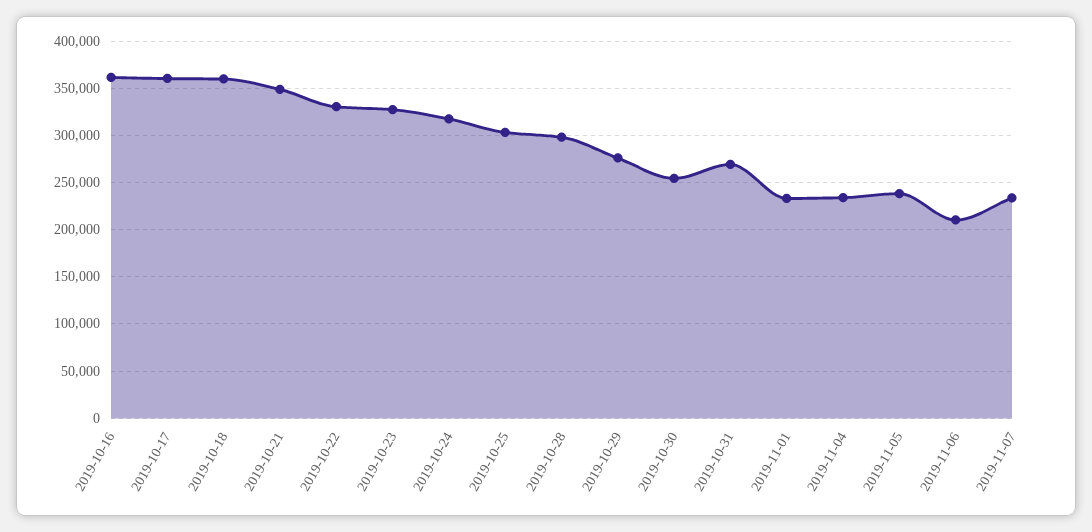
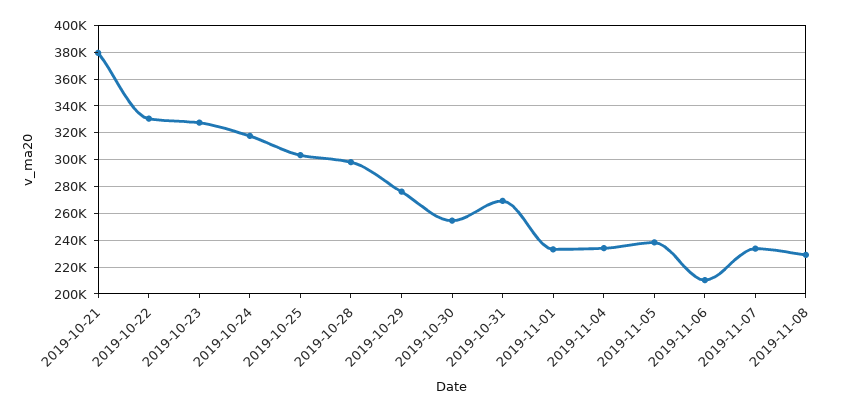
2019-10-16: 360000 -> none
2019-10-17: 360000 -> none
2019-10-18: 360000 -> none
2019-10-21: 350000 -> 380000
2019-11-08: none -> 230000

